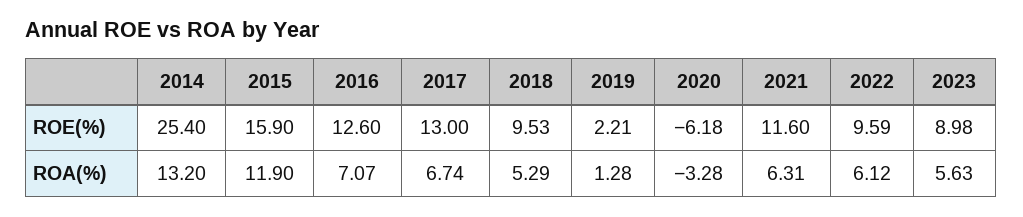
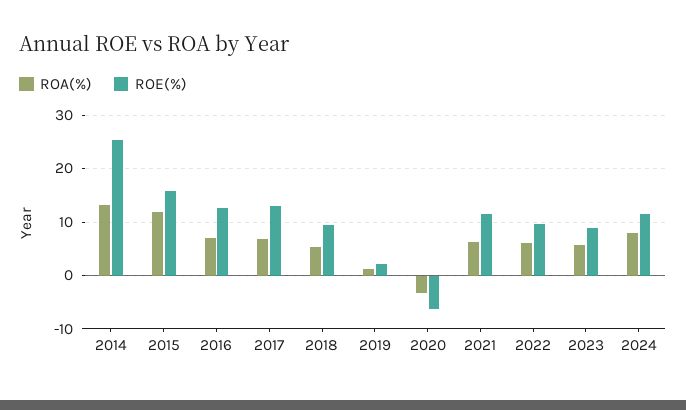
ROA(%), 2024: none -> 8
ROE(%), 2024: none -> 12

